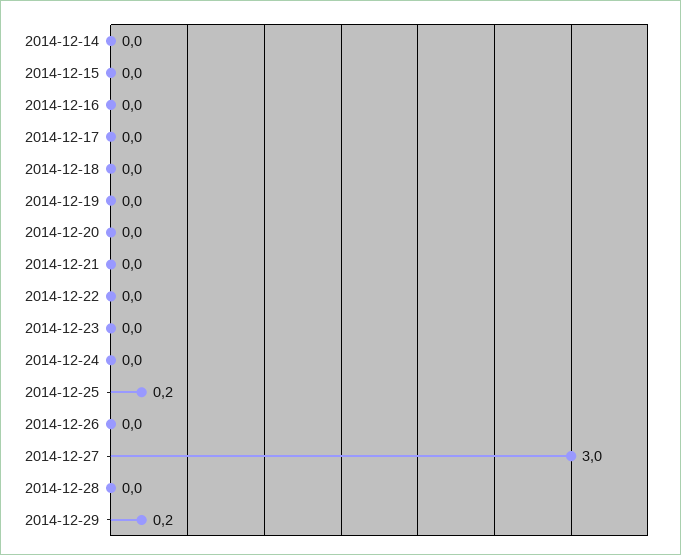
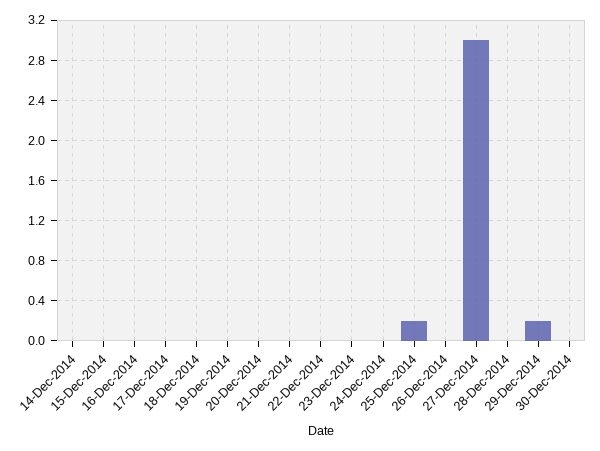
30-Dec-2014: none -> 0

